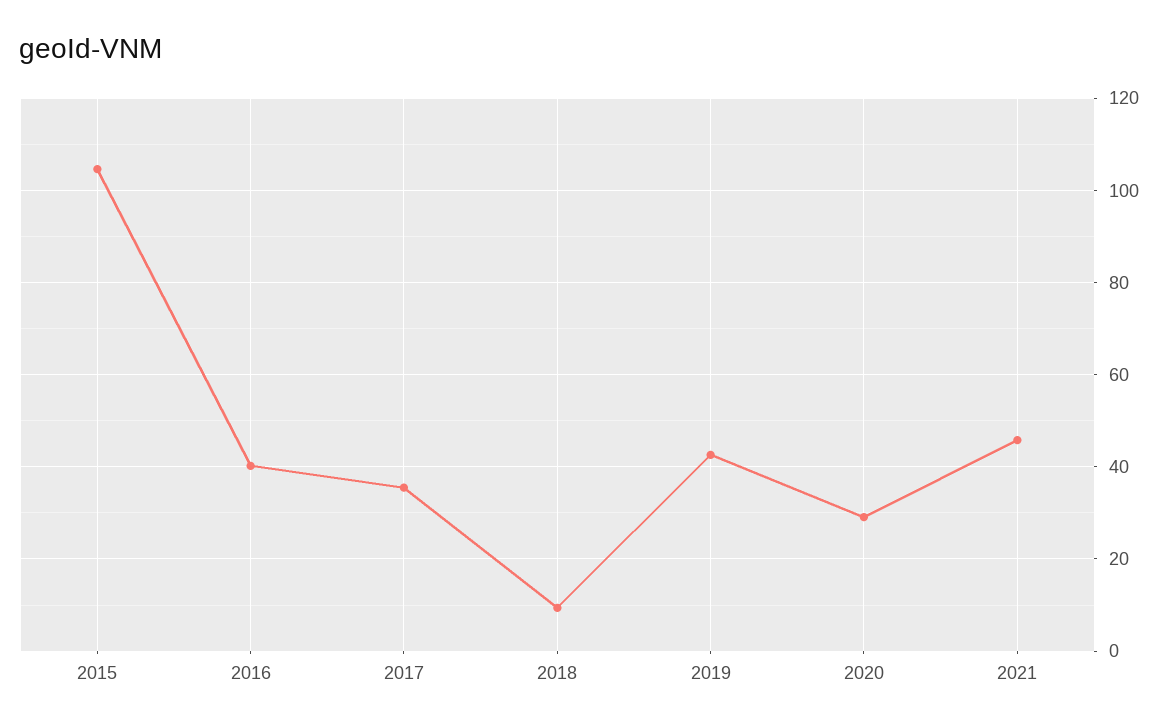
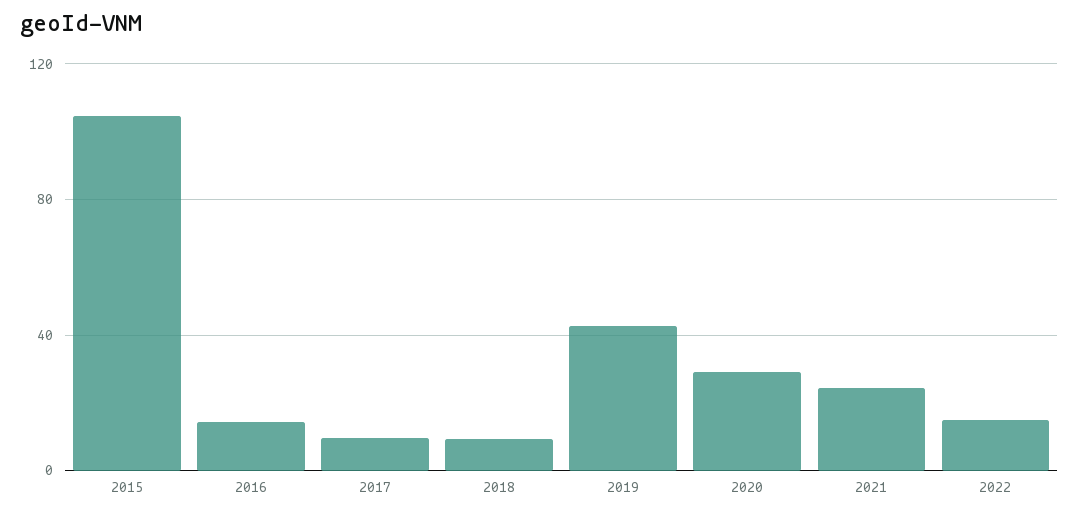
2016: 40 -> 15
2017: 36 -> 10
2021: 46 -> 25
2022: none -> 15

